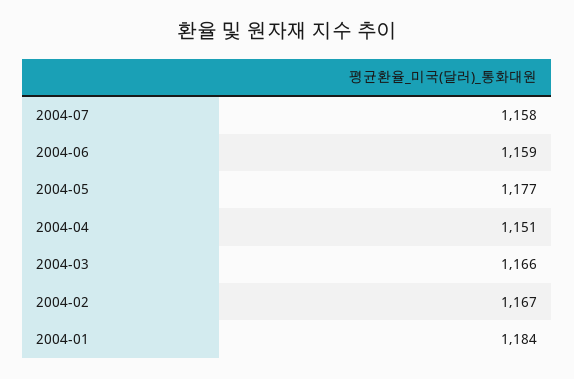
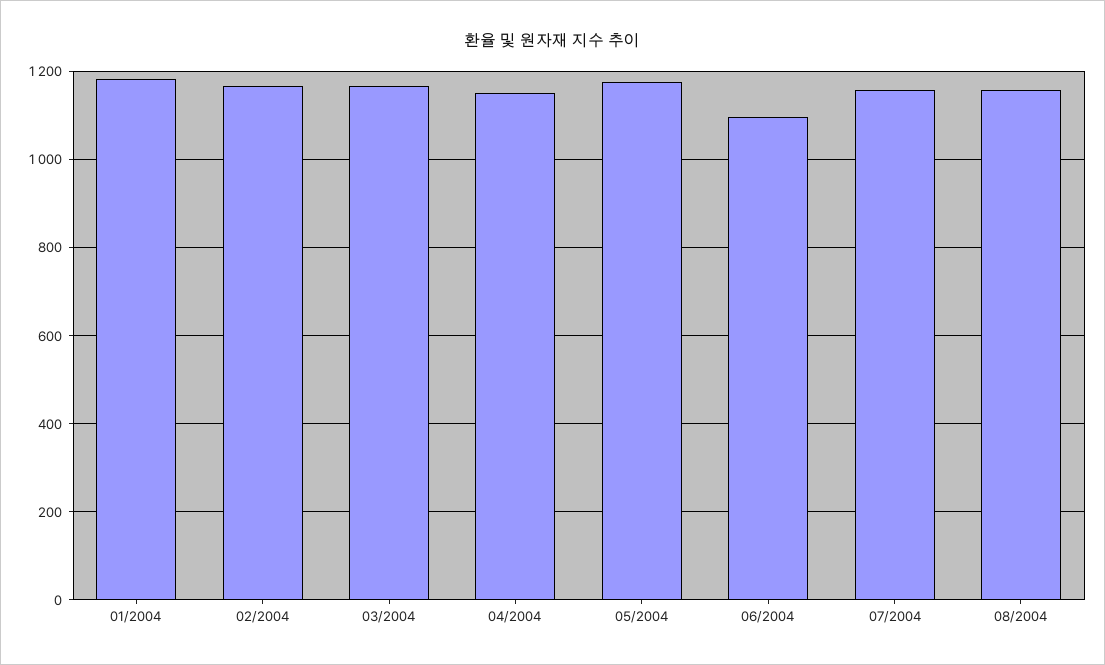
2004-06: 1159 -> 1100
08/2004: none -> 1160

